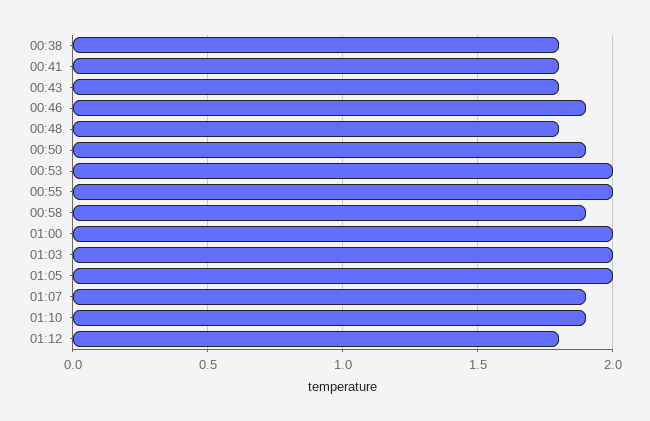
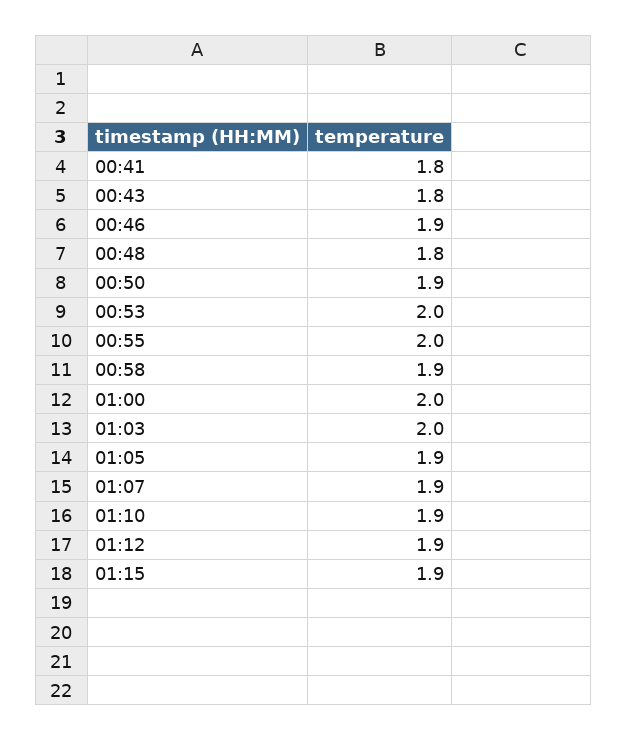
00:38: 1.8 -> none
01:05: 2 -> 1.9
01:12: 1.8 -> 1.9
01:15: none -> 1.9

